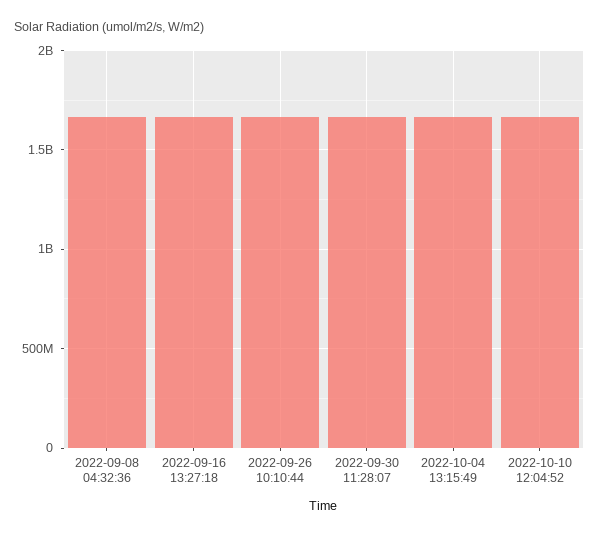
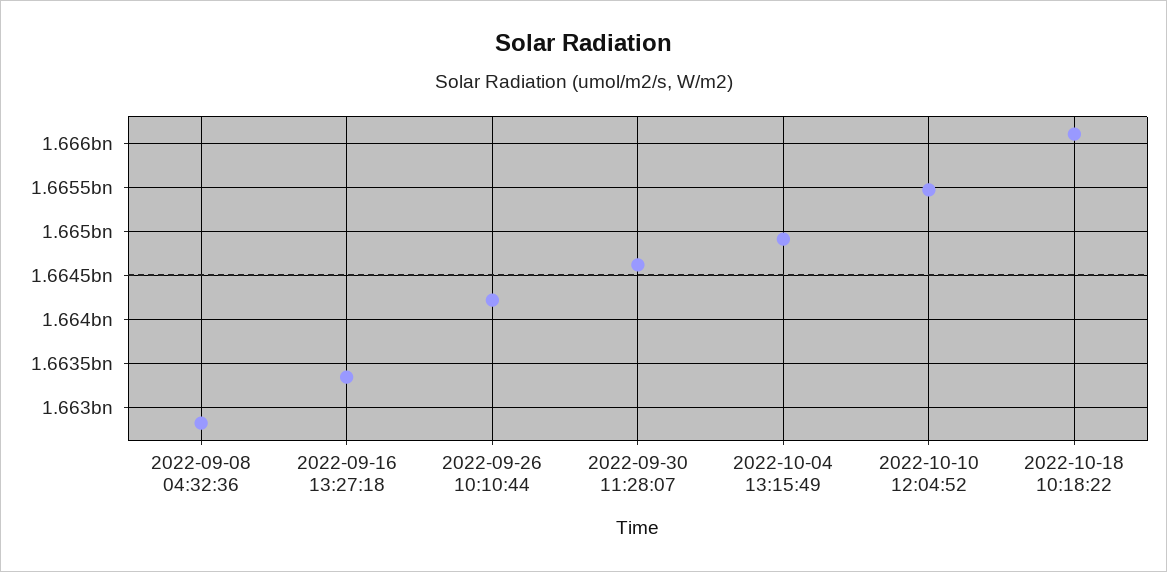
2022-10-18 10:18:22: none -> 1666100000

